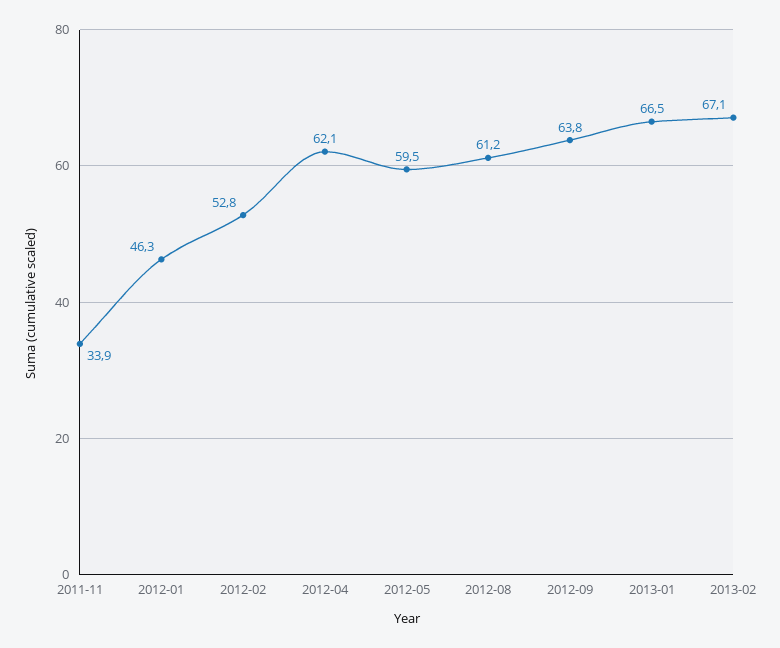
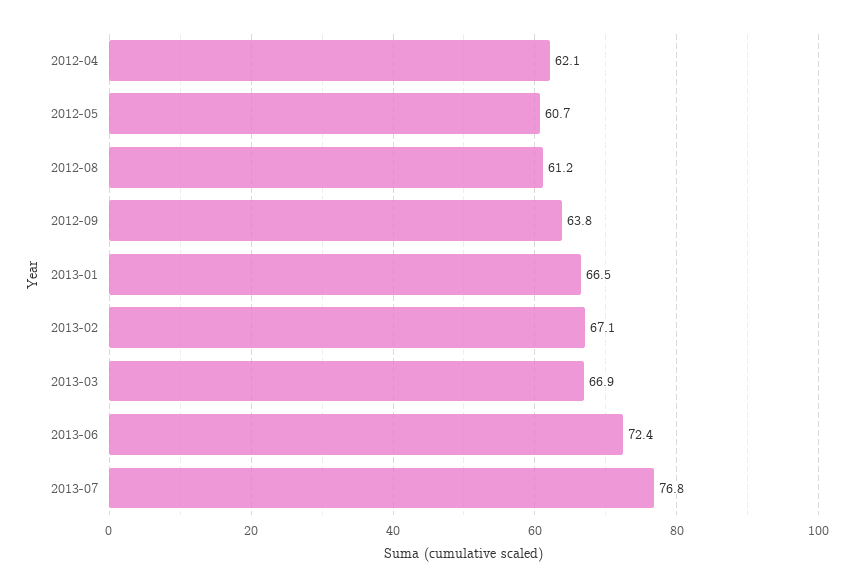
2011-11: 33.9 -> none
2012-01: 46.3 -> none
2012-02: 52.8 -> none
2012-05: 59.5 -> 60.7
2013-03: none -> 66.9
2013-06: none -> 72.4
2013-07: none -> 76.8

